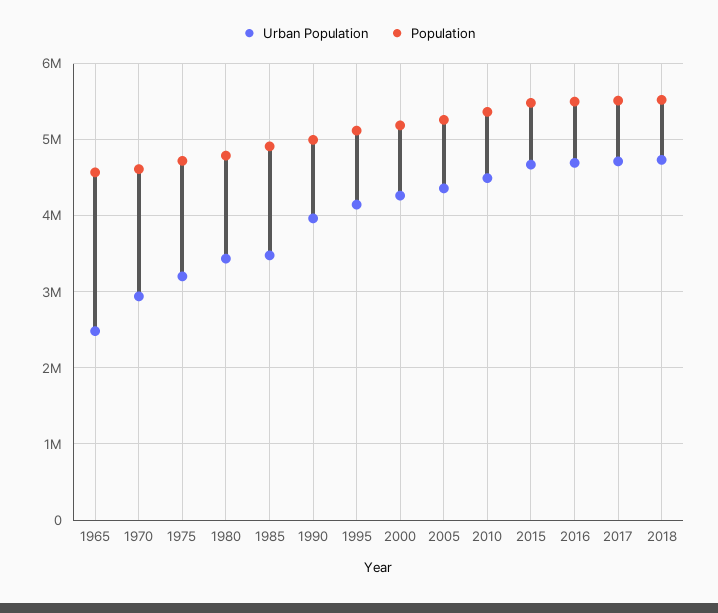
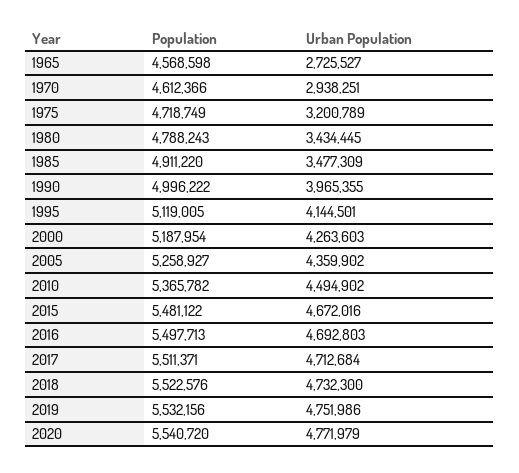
Urban Population, 1965: 2500000 -> 2725527
Population, 2019: none -> 5532156
Urban Population, 2019: none -> 4751986
Population, 2020: none -> 5540720
Urban Population, 2020: none -> 4771979

